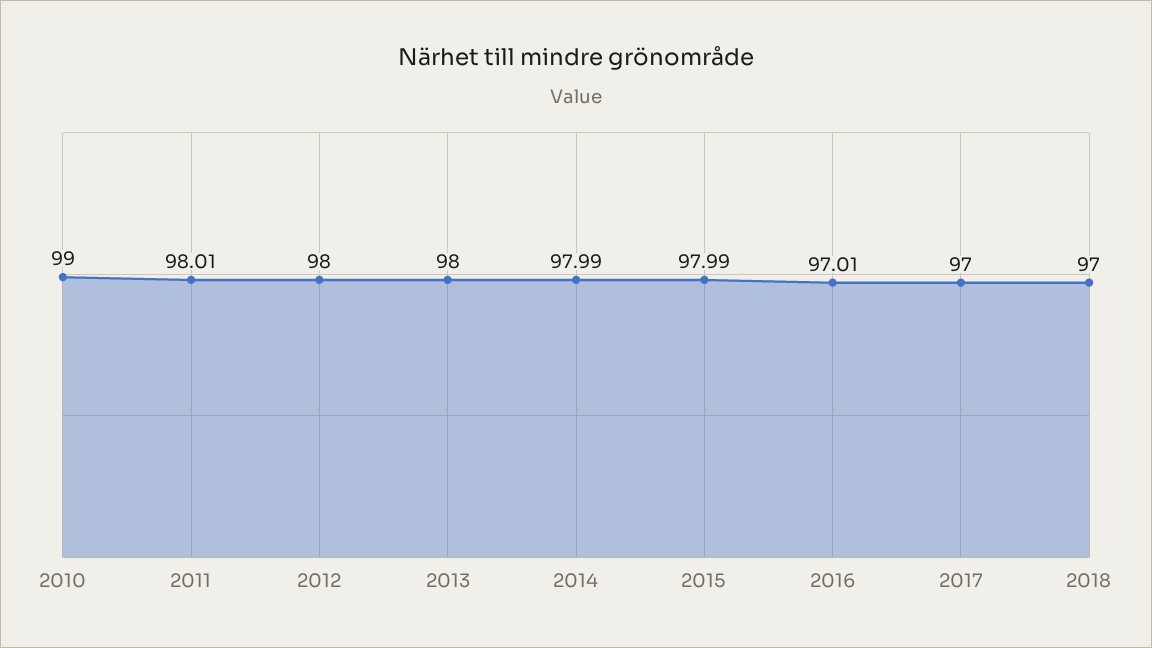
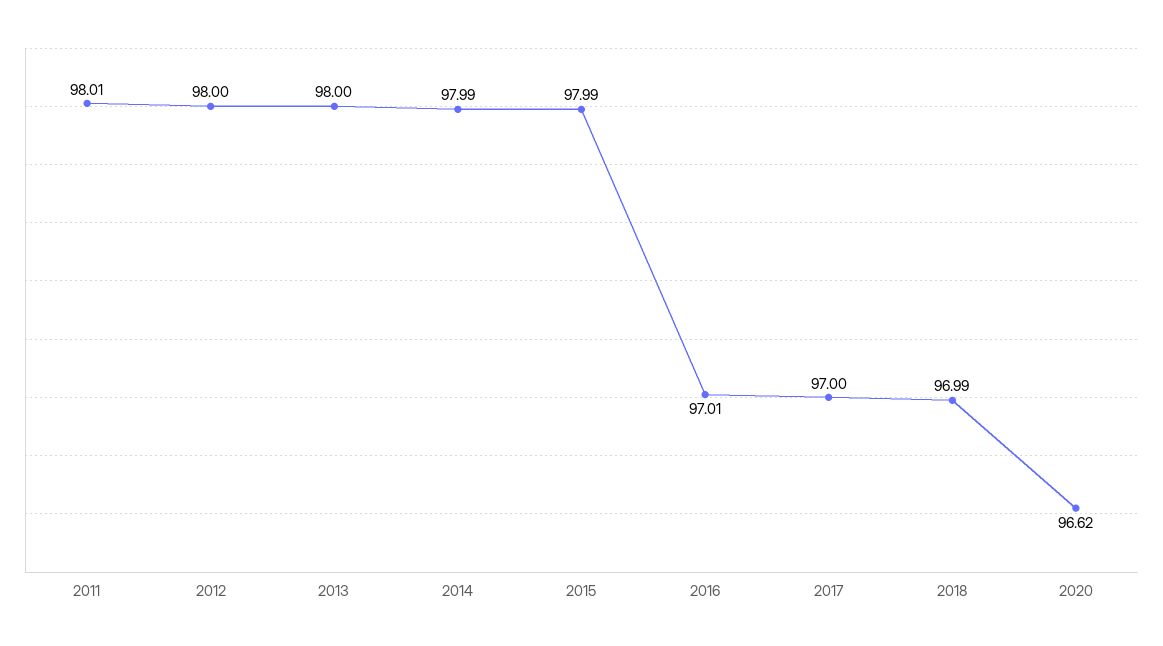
2010: 99 -> none
2018: 97 -> 96.99
2020: none -> 96.62

